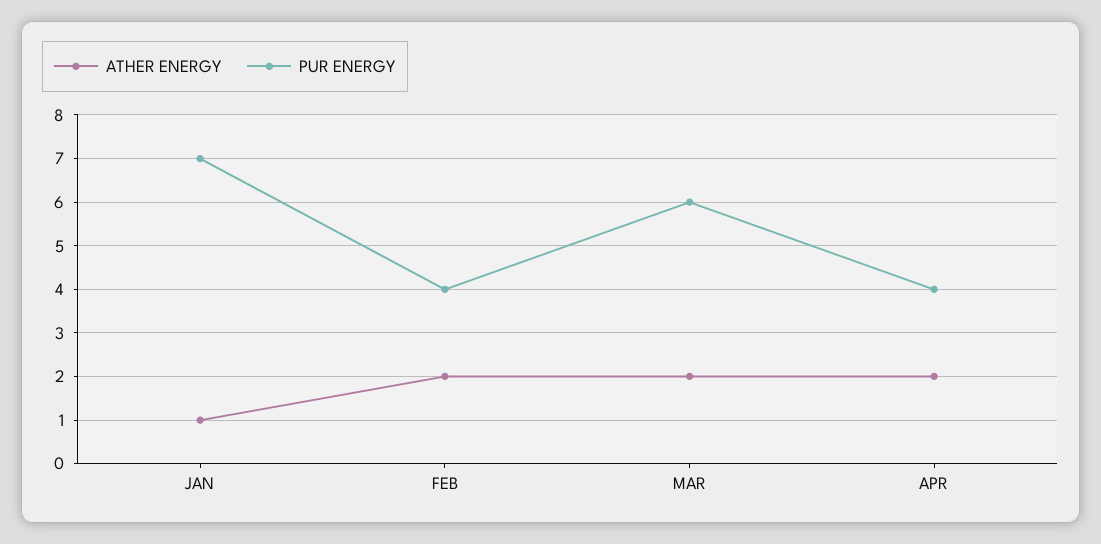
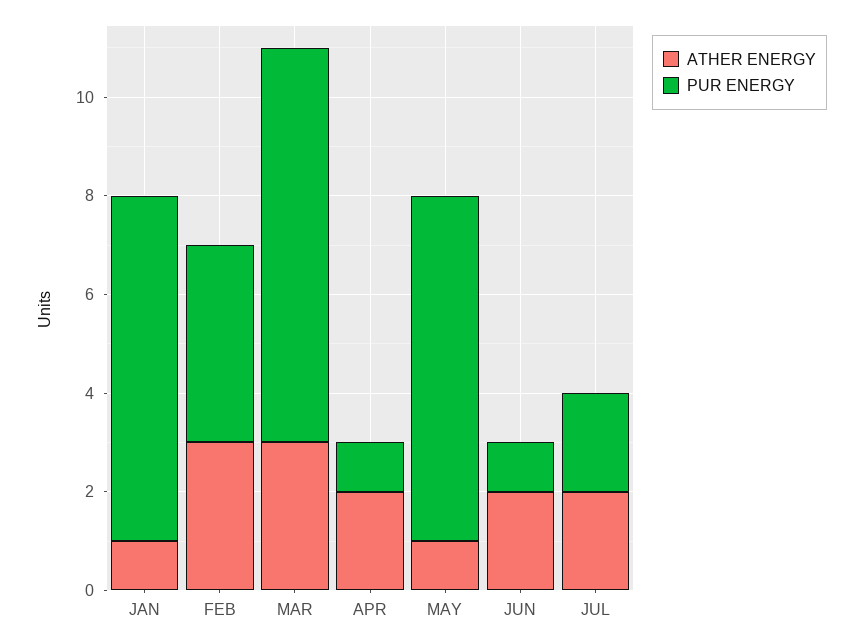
ATHER ENERGY, FEB: 2 -> 3
ATHER ENERGY, MAR: 2 -> 3
PUR ENERGY, MAR: 6 -> 8
PUR ENERGY, APR: 4 -> 1
ATHER ENERGY, MAY: none -> 1
PUR ENERGY, MAY: none -> 7
ATHER ENERGY, JUN: none -> 2
PUR ENERGY, JUN: none -> 1
ATHER ENERGY, JUL: none -> 2
PUR ENERGY, JUL: none -> 2

